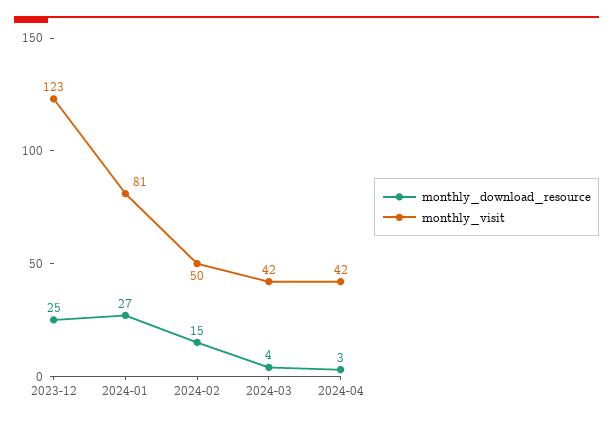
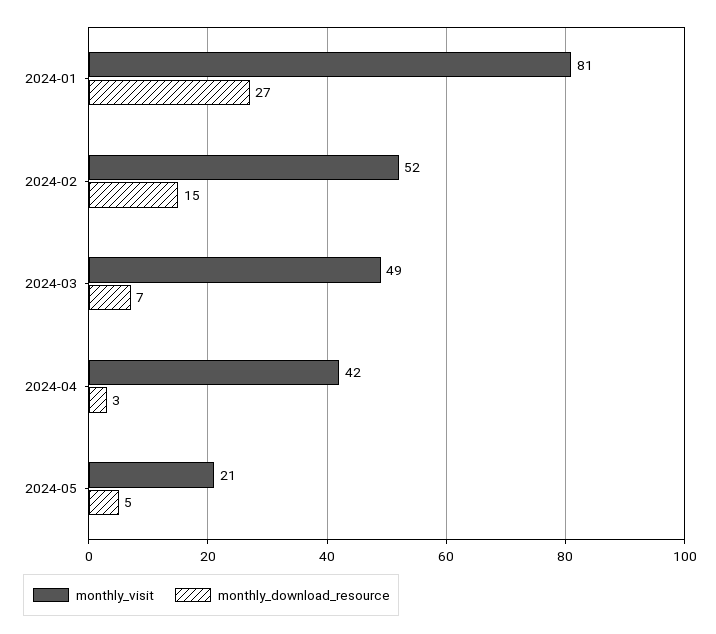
monthly_download_resource, 2023-12: 25 -> none
monthly_visit, 2023-12: 123 -> none
monthly_visit, 2024-02: 50 -> 52
monthly_download_resource, 2024-03: 4 -> 7
monthly_visit, 2024-03: 42 -> 49
monthly_visit, 2024-05: none -> 21
monthly_download_resource, 2024-05: none -> 5

